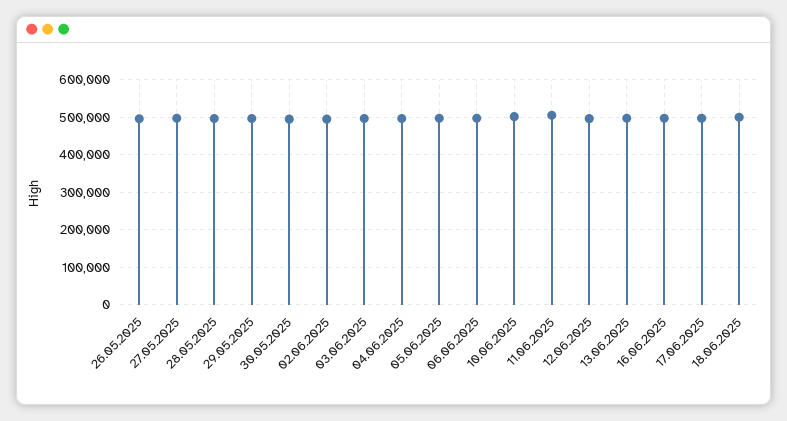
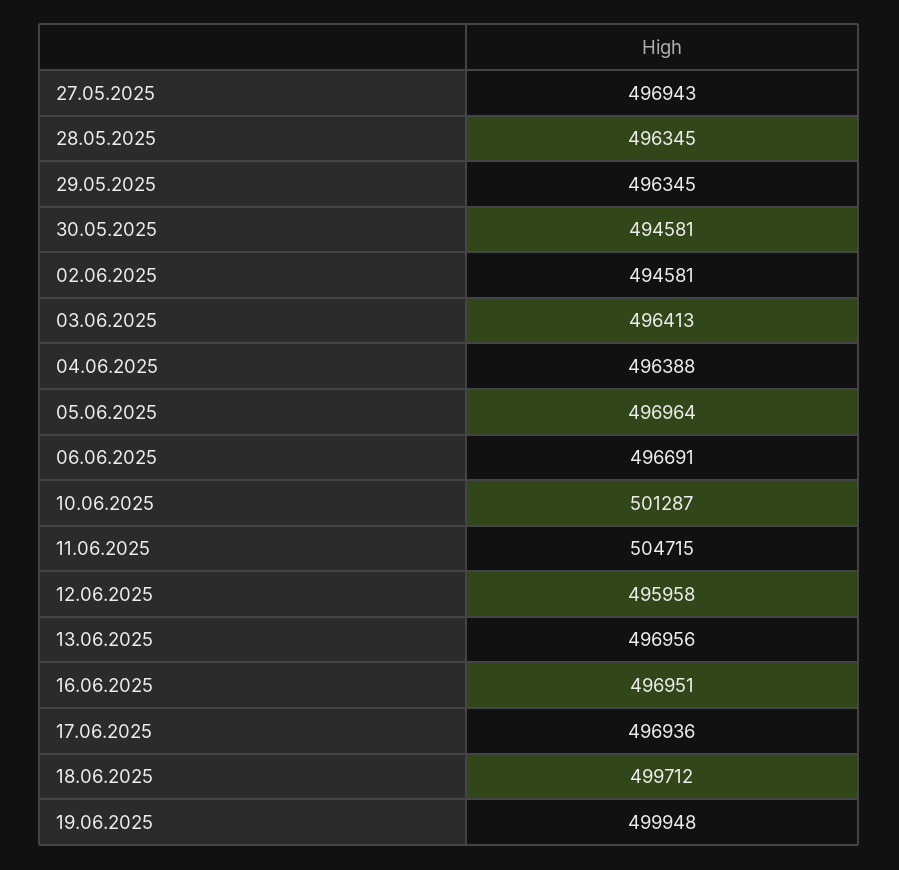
26.05.2025: 500000 -> none
19.06.2025: none -> 499948

